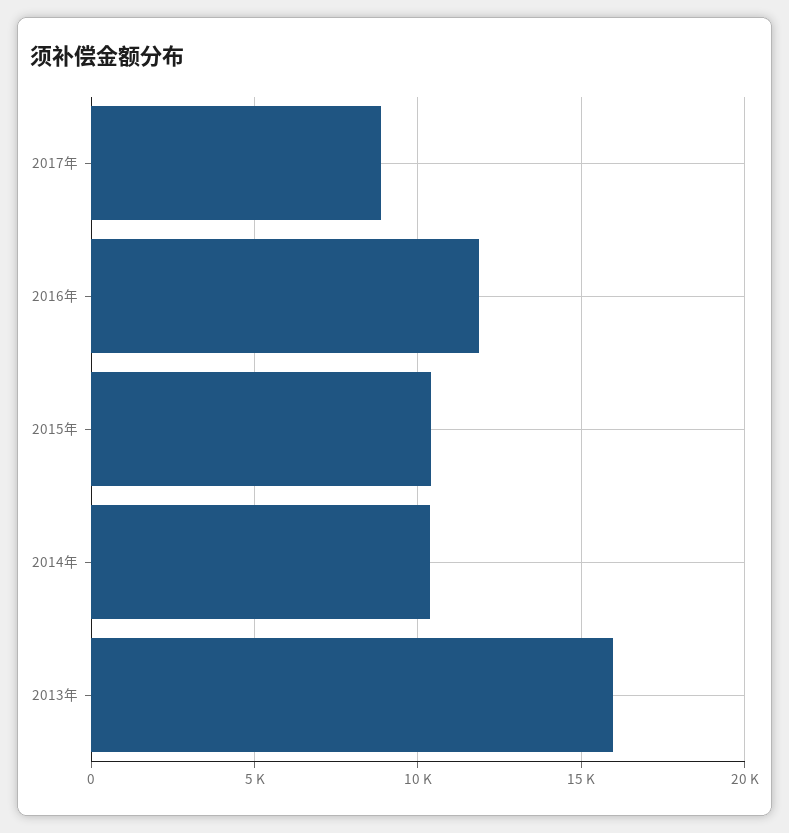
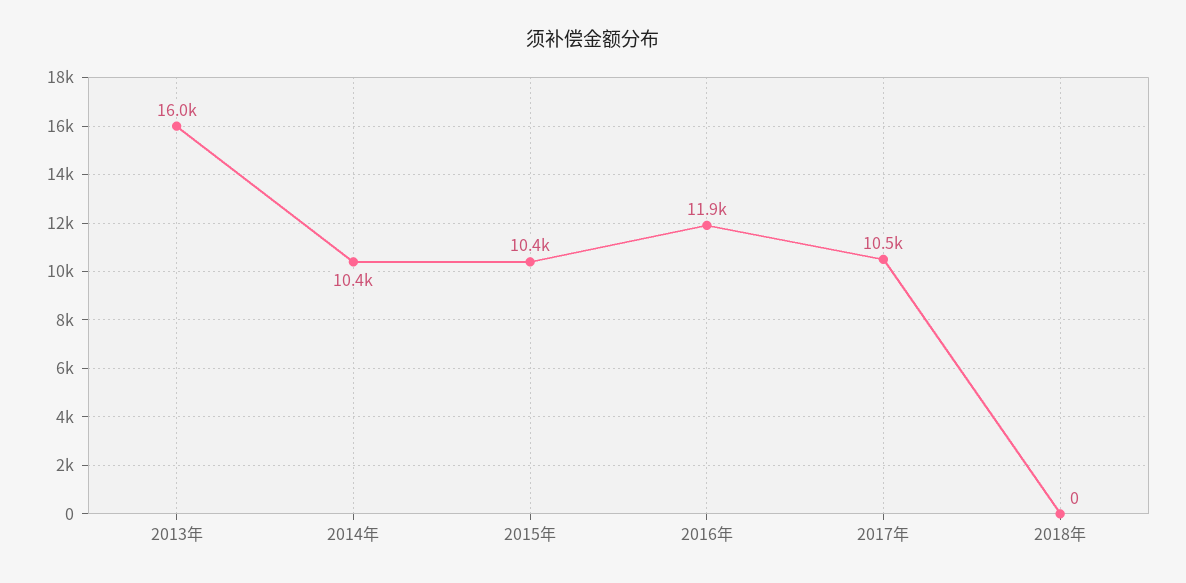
2017年: 9000 -> 10500
2018年: none -> 0

